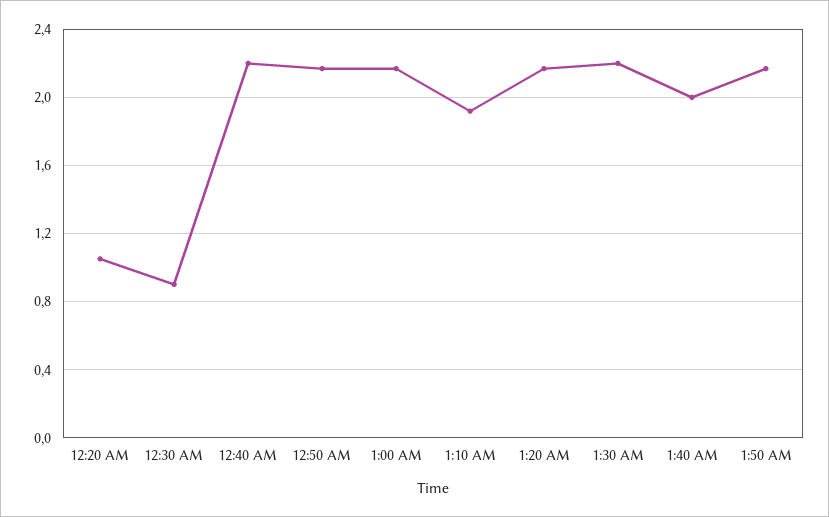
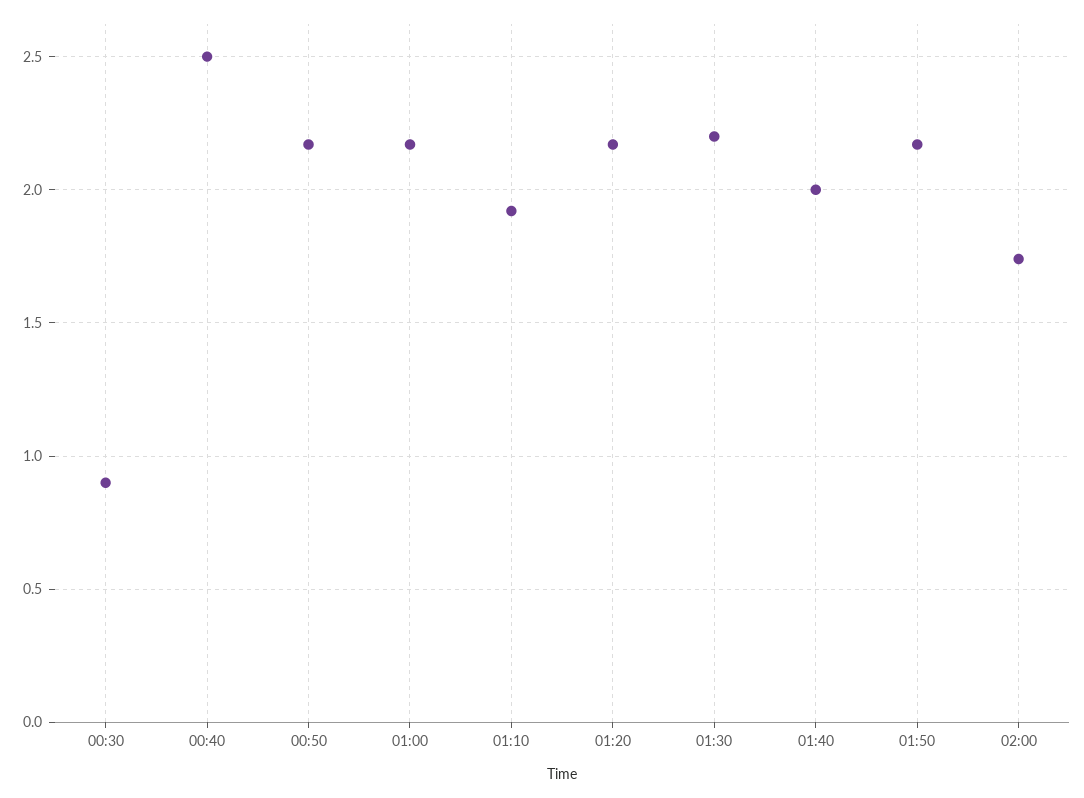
12:20 AM: 1.05 -> none
12:40 AM: 2.2 -> 2.5
02:00: none -> 1.75

